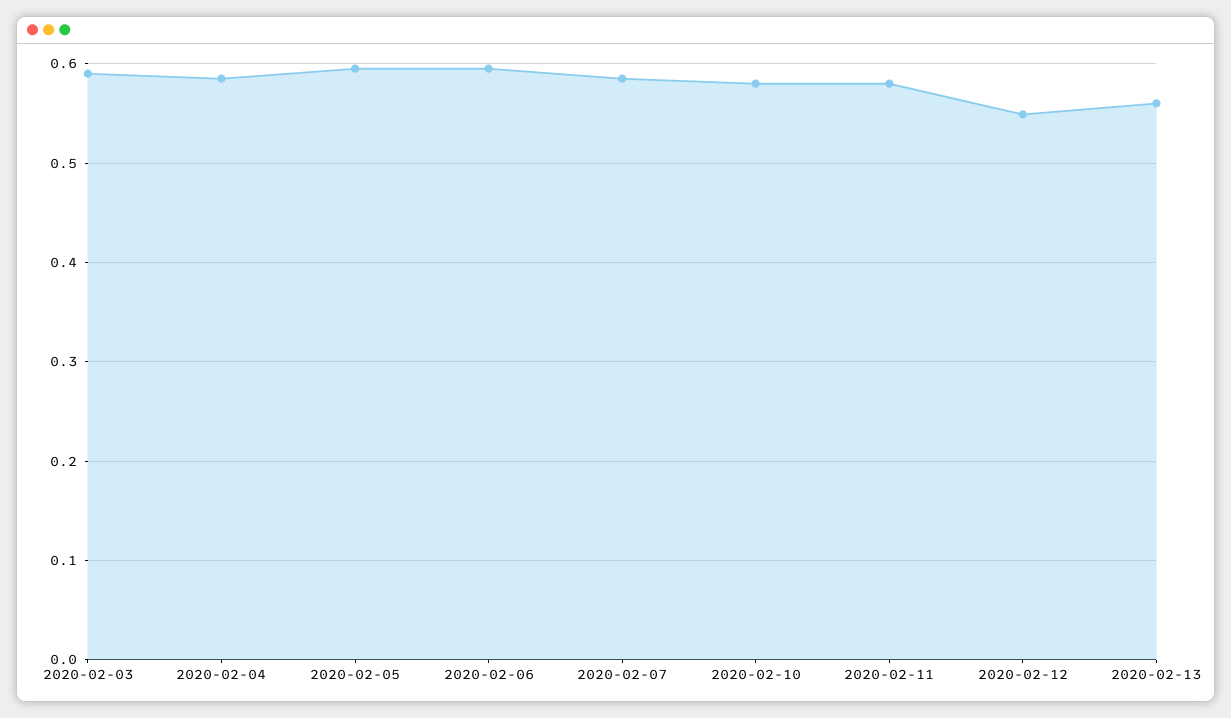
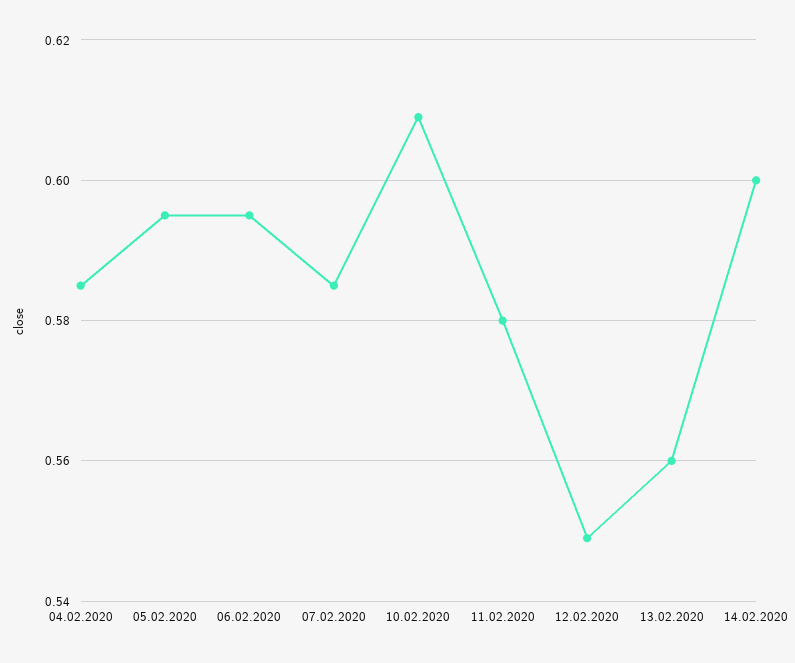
2020-02-03: 0.59 -> none
2020-02-10: 0.58 -> 0.61
14.02.2020: none -> 0.6

